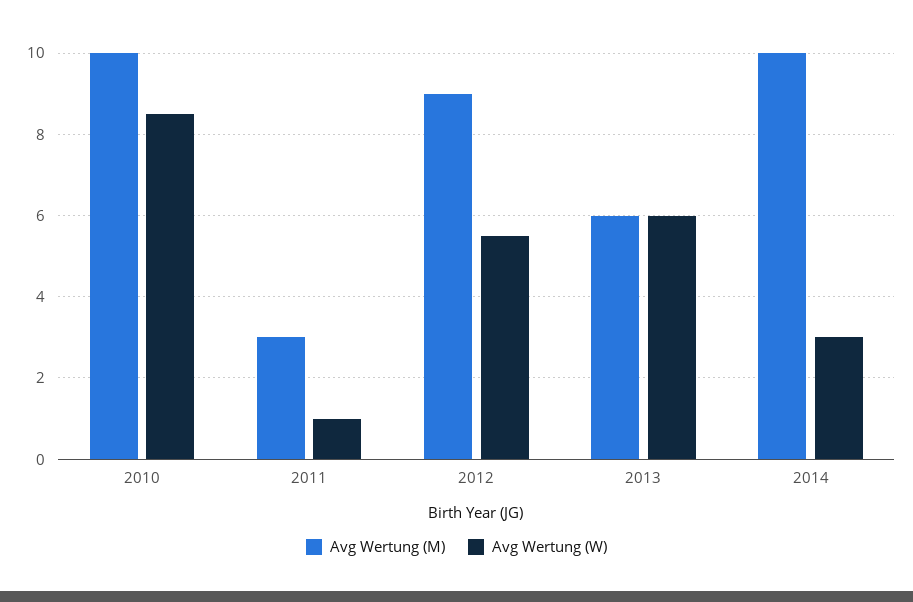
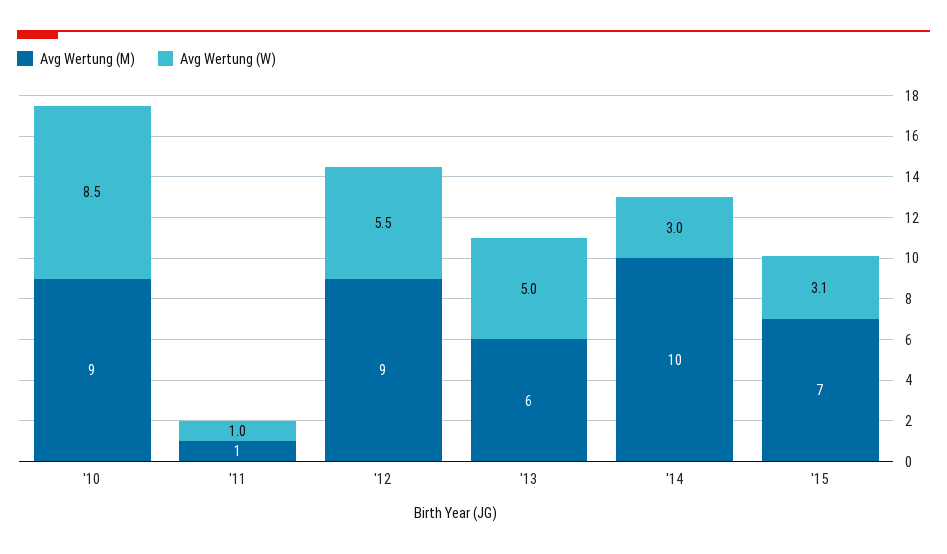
Avg Wertung (M), 2010: 10 -> 9
Avg Wertung (M), 2011: 3 -> 1
Avg Wertung (W), 2013: 6 -> 5
Avg Wertung (M), '15: none -> 7
Avg Wertung (W), '15: none -> 3.1

